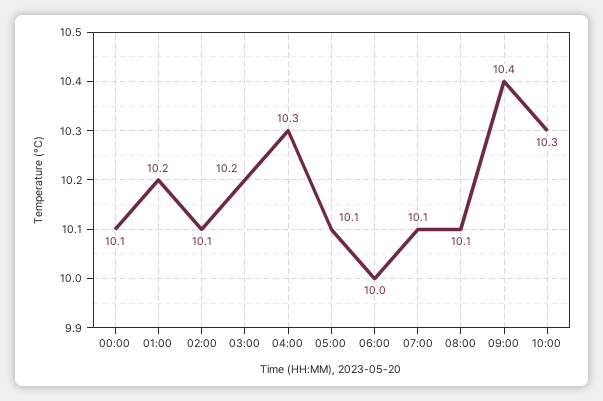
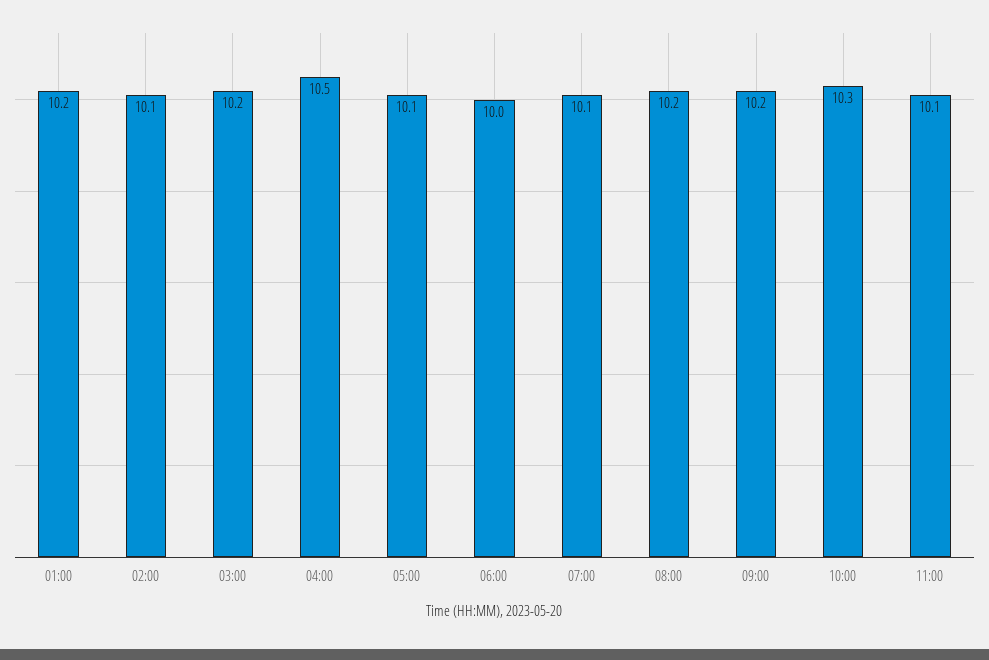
00:00: 10.1 -> none
04:00: 10.3 -> 10.5
08:00: 10.1 -> 10.2
09:00: 10.4 -> 10.2
11:00: none -> 10.1

